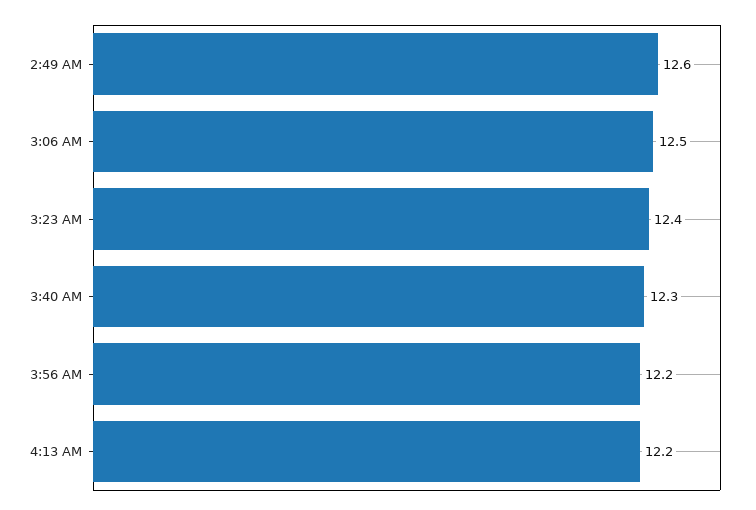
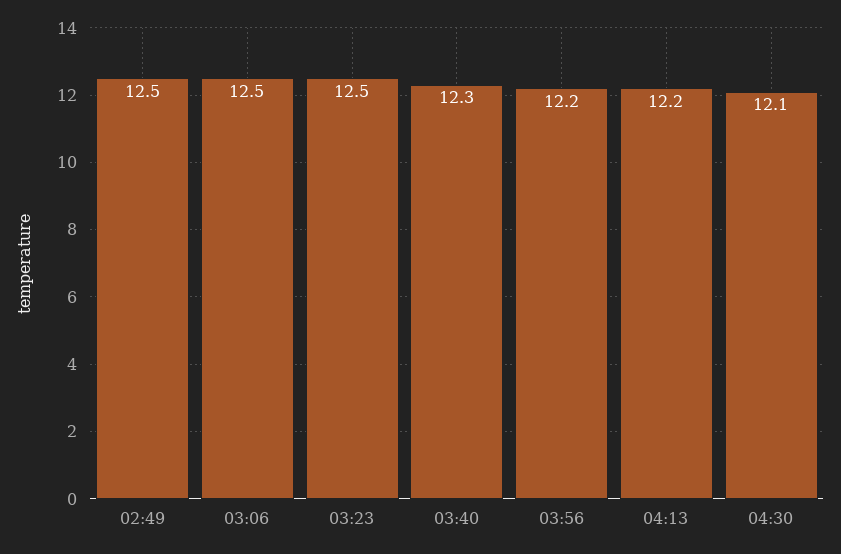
2:49 AM: 12.6 -> 12.5
3:23 AM: 12.4 -> 12.5
04:30: none -> 12.1

